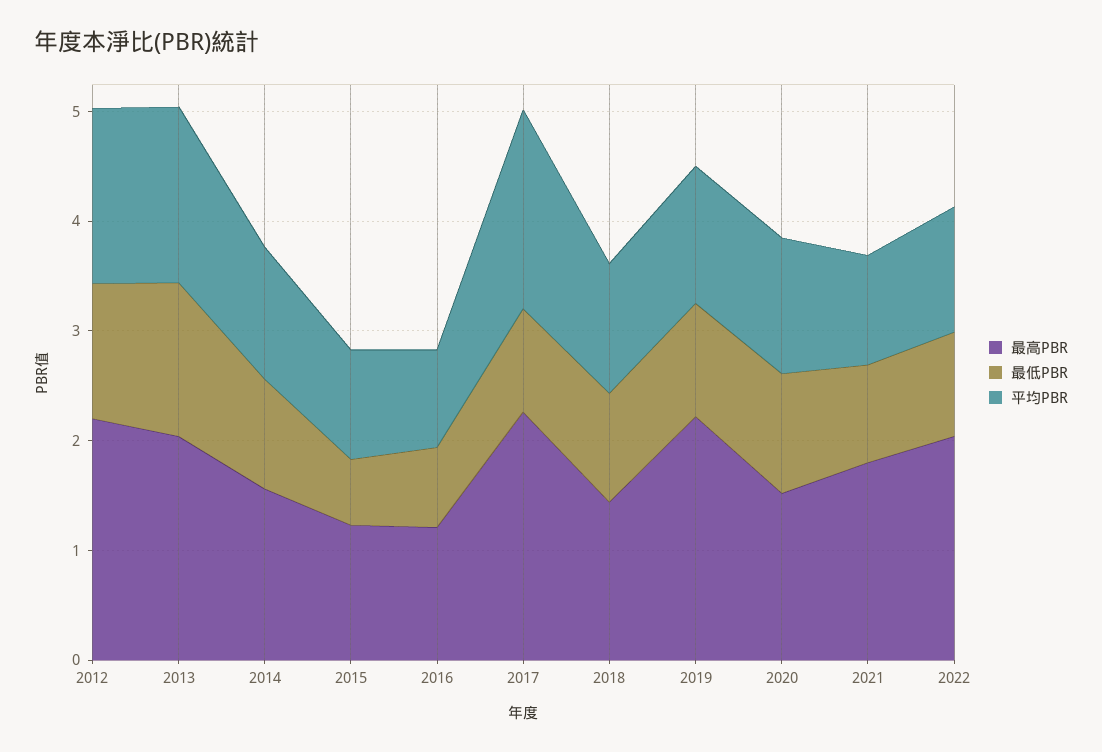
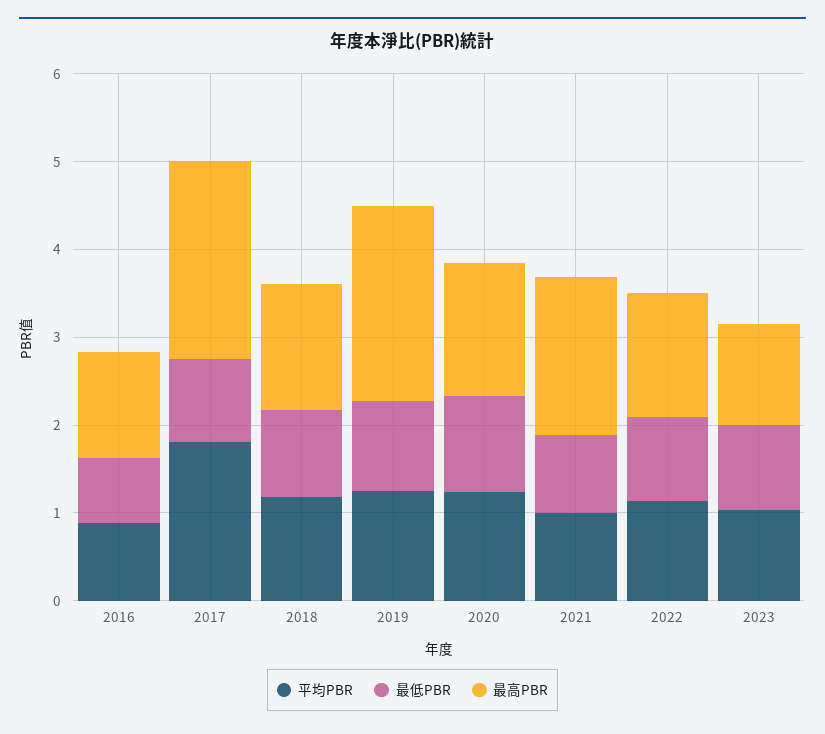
最高PBR, 2012: 2.2 -> none
最低PBR, 2012: 1.2 -> none
平均PBR, 2012: 1.6 -> none
最高PBR, 2013: 2 -> none
最低PBR, 2013: 1.4 -> none
平均PBR, 2013: 1.6 -> none
最高PBR, 2014: 1.6 -> none
最低PBR, 2014: 1 -> none
平均PBR, 2014: 1.2 -> none
最高PBR, 2015: 1.2 -> none
最低PBR, 2015: 0.6 -> none
平均PBR, 2015: 1 -> none
最高PBR, 2022: 2 -> 1.4
平均PBR, 2023: none -> 1
最低PBR, 2023: none -> 1
最高PBR, 2023: none -> 1.2

